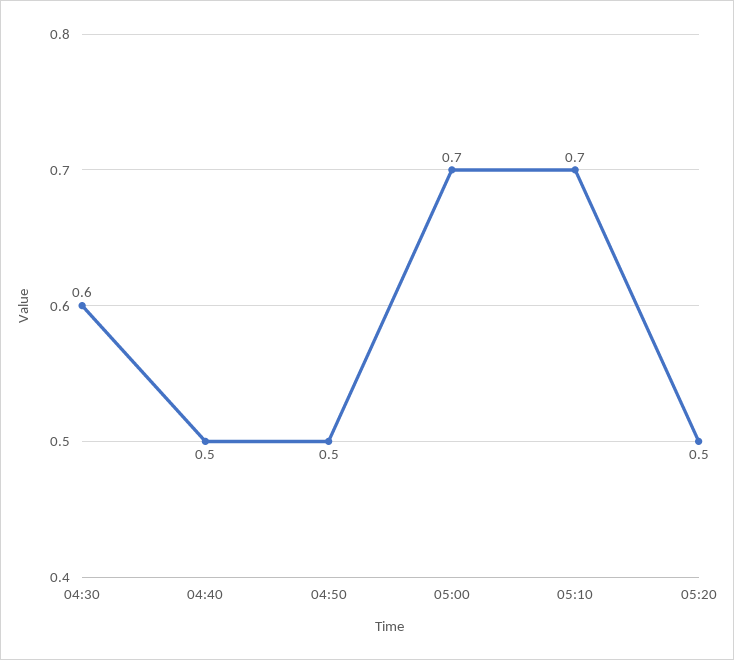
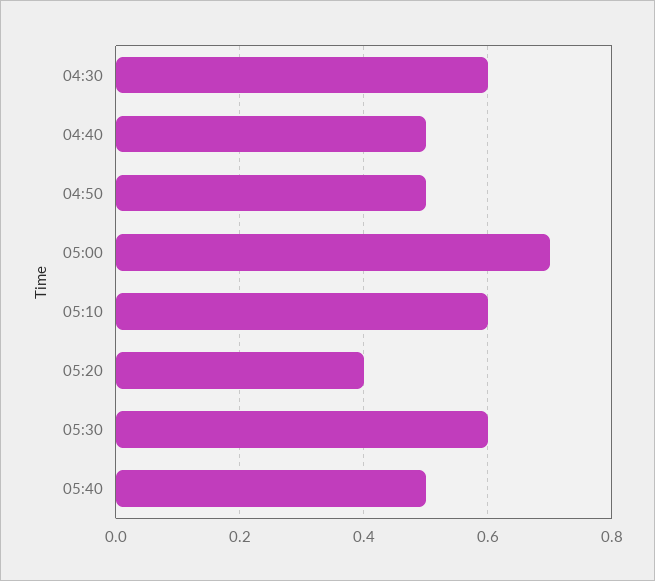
05:10: 0.7 -> 0.6
05:20: 0.5 -> 0.4
05:30: none -> 0.6
05:40: none -> 0.5

